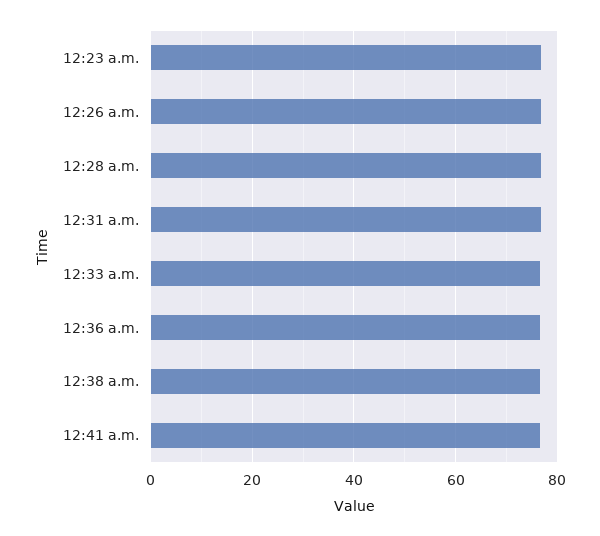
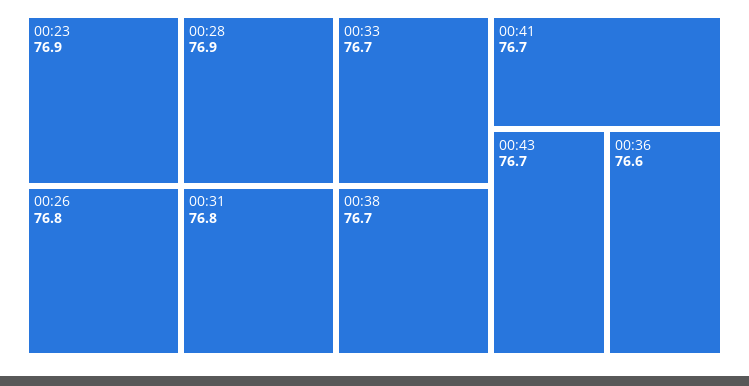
00:43: none -> 76.7

